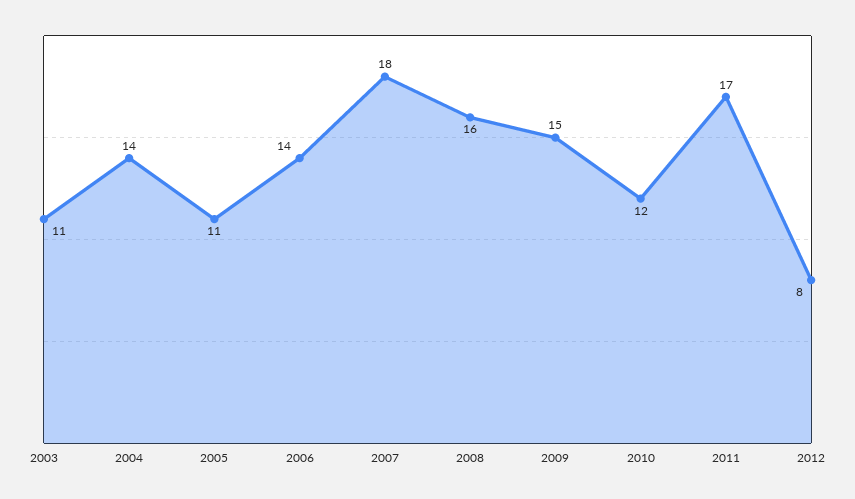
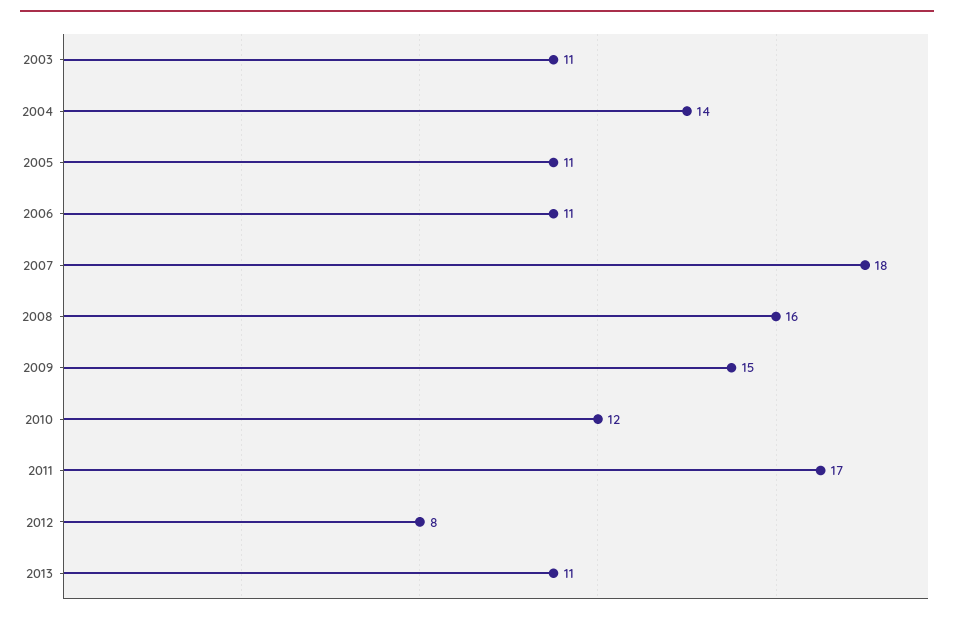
2006: 14 -> 11
2013: none -> 11

